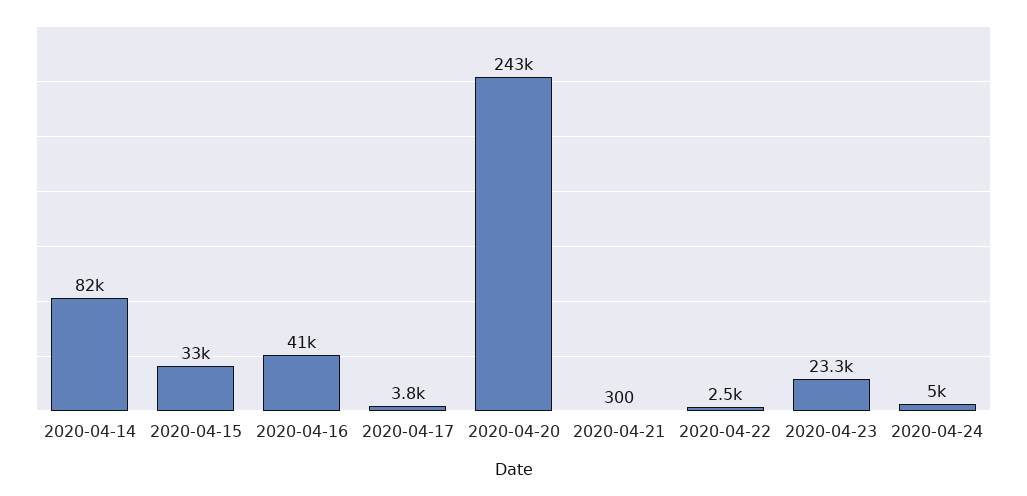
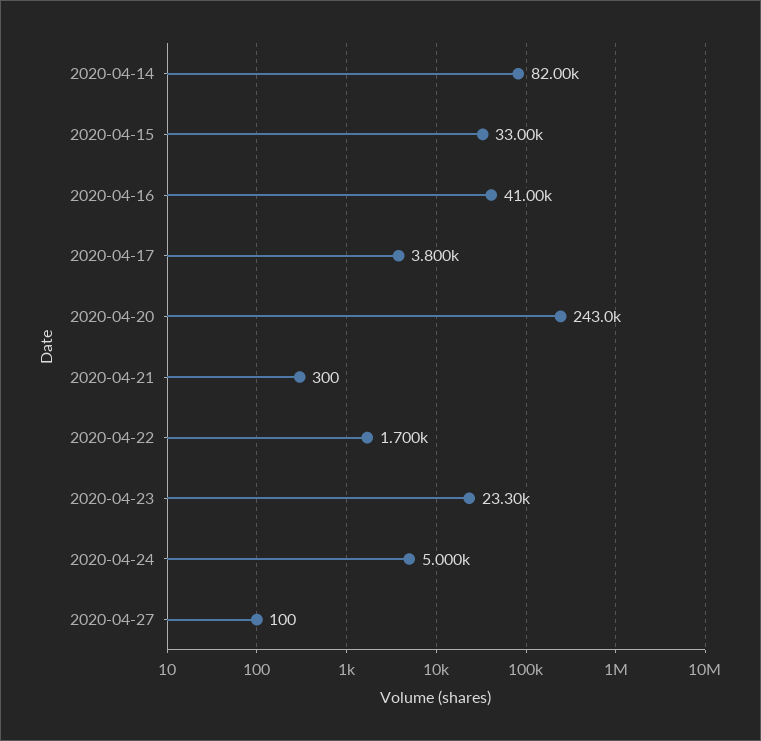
2020-04-22: 2500 -> 1700
2020-04-27: none -> 100

